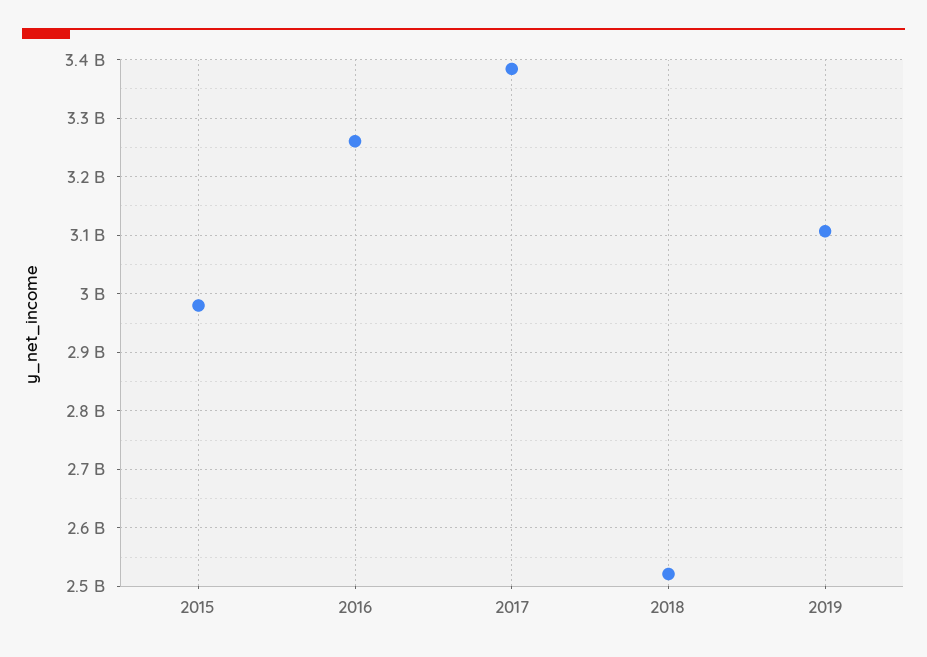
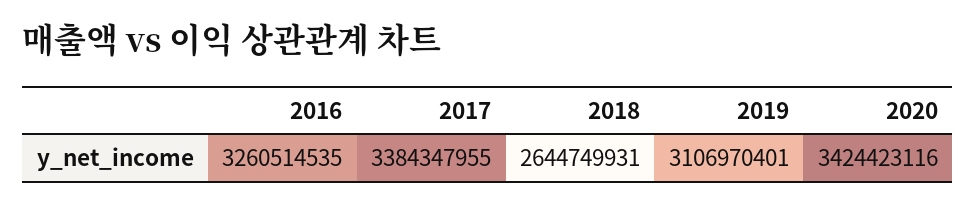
2015: 2980000000 -> none
2018: 2520000000 -> 2644749931
2020: none -> 3424423116

